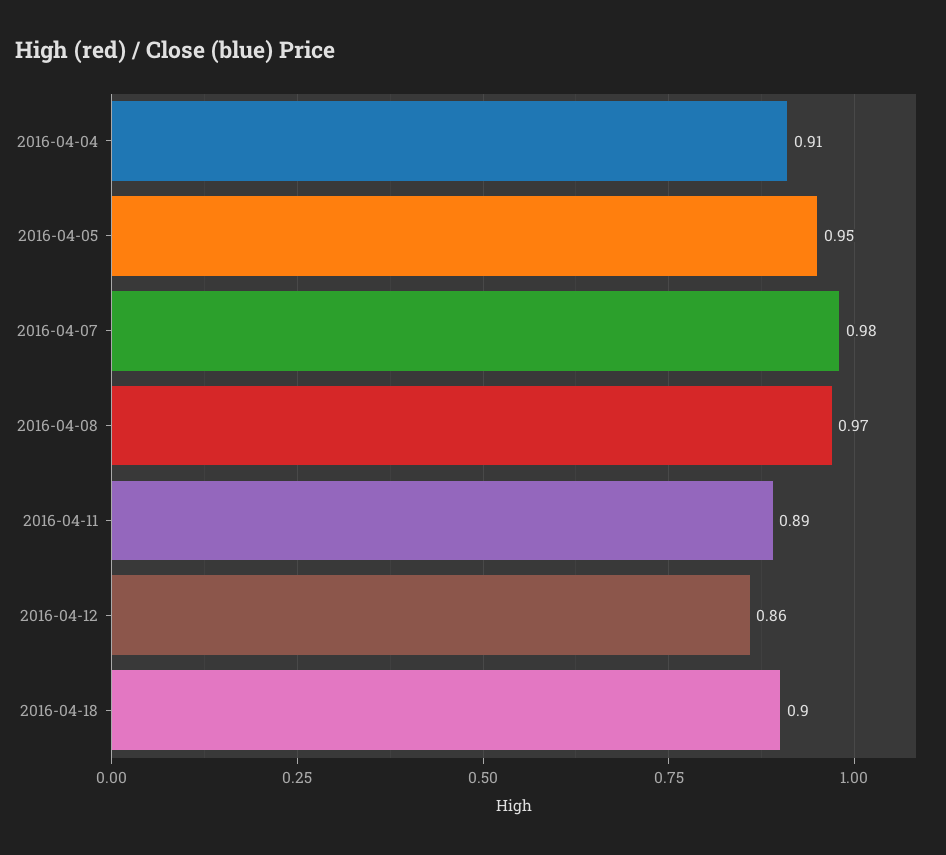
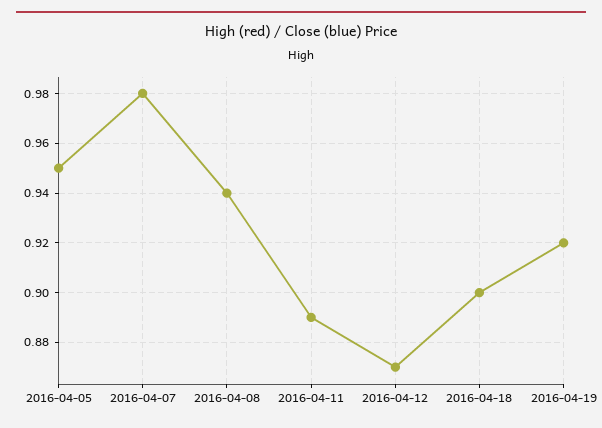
2016-04-04: 0.91 -> none
2016-04-08: 0.97 -> 0.94
2016-04-12: 0.86 -> 0.87
2016-04-19: none -> 0.92

